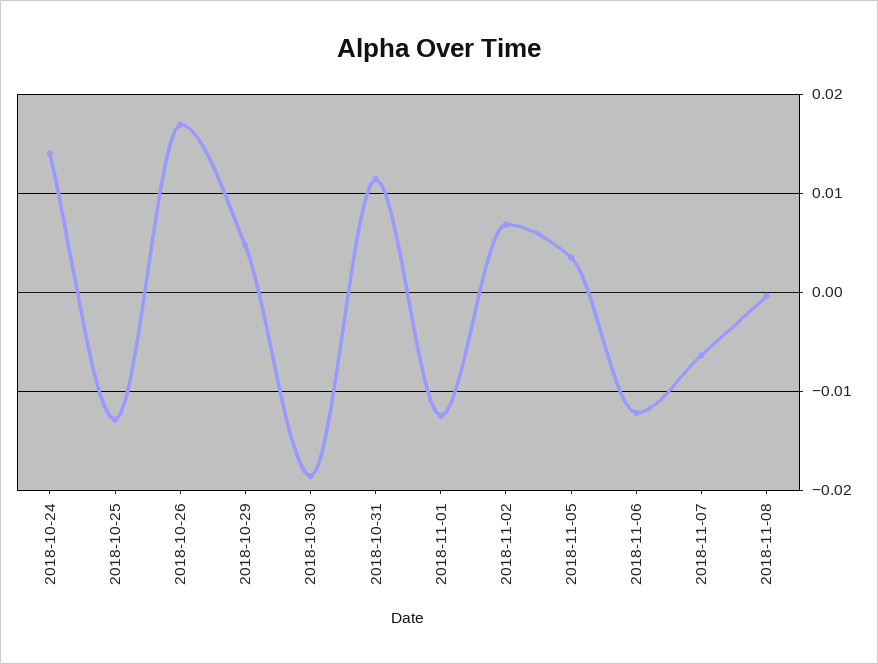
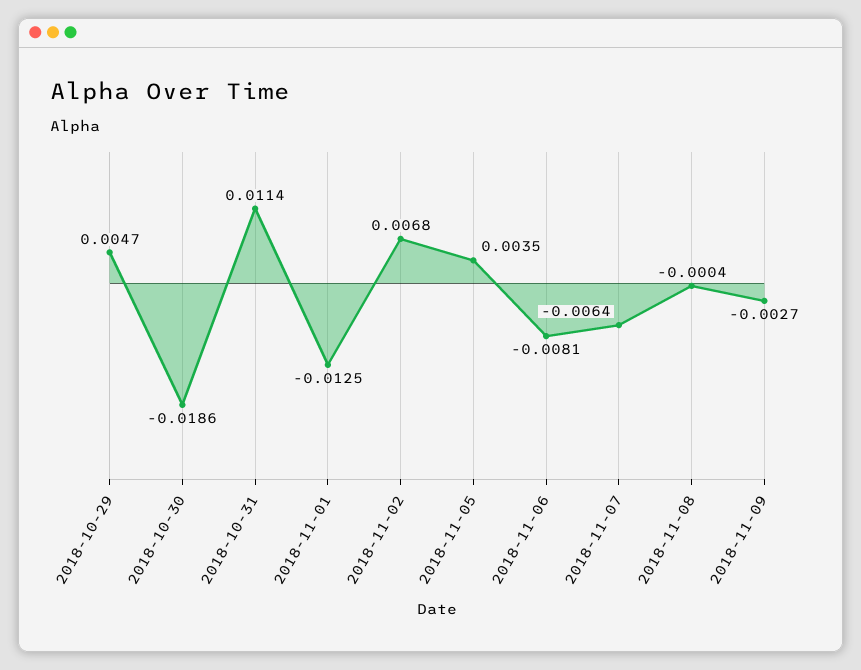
2018-10-24: 0.014 -> none
2018-10-25: -0.013 -> none
2018-10-26: 0.017 -> none
2018-11-06: -0.012 -> -0.0081
2018-11-09: none -> -0.0027

